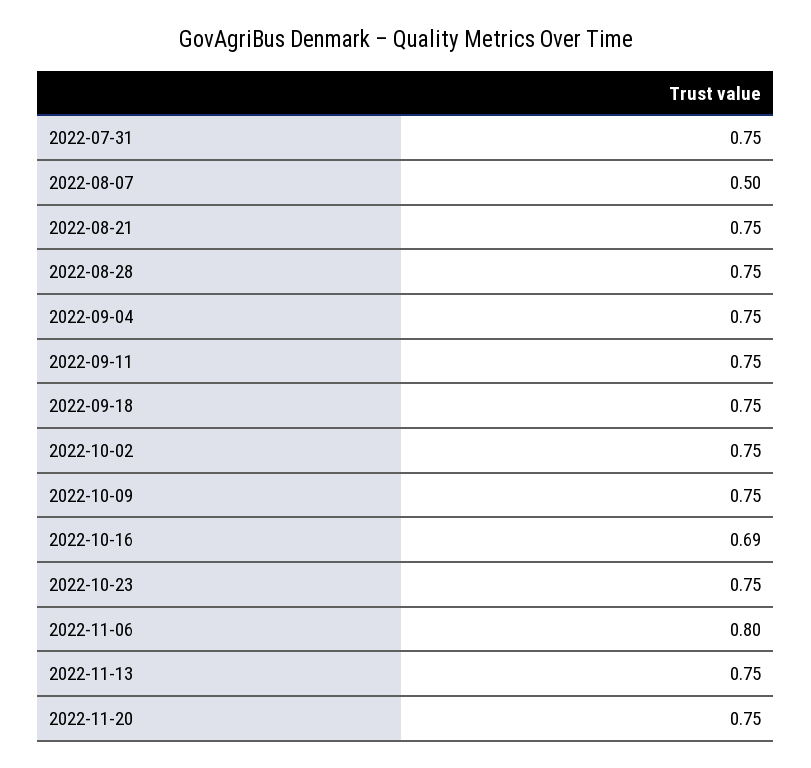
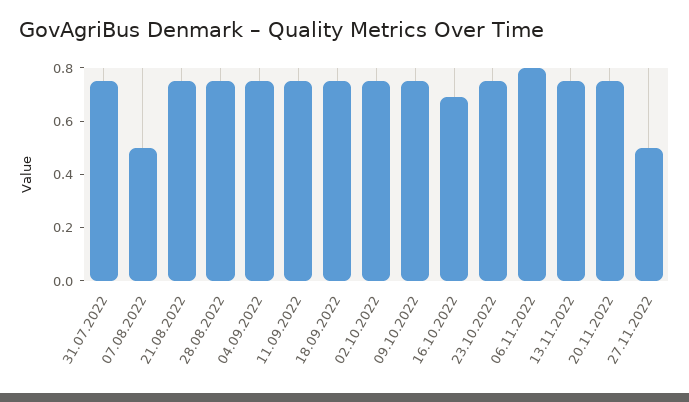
27.11.2022: none -> 0.5

